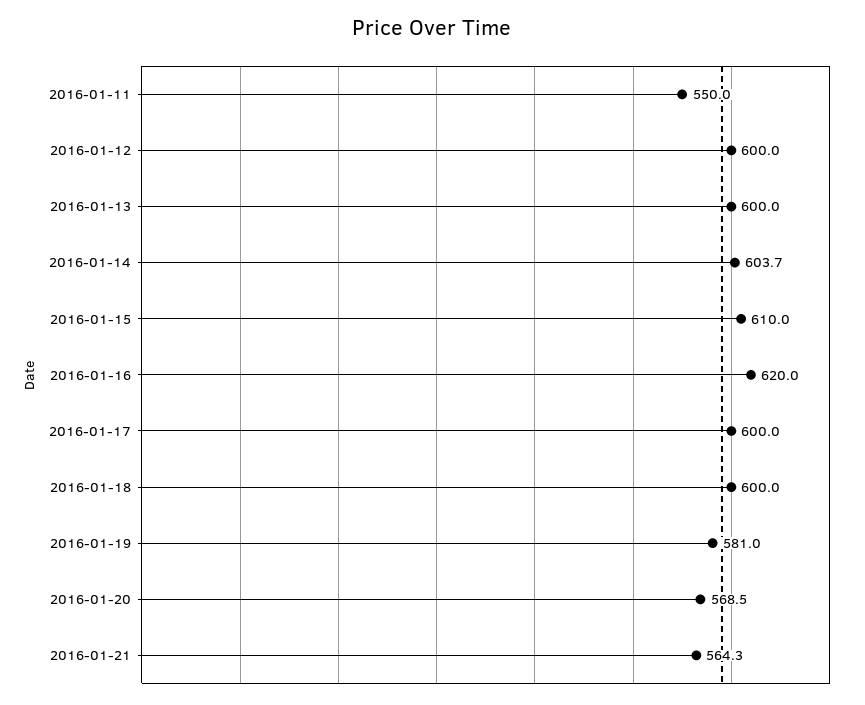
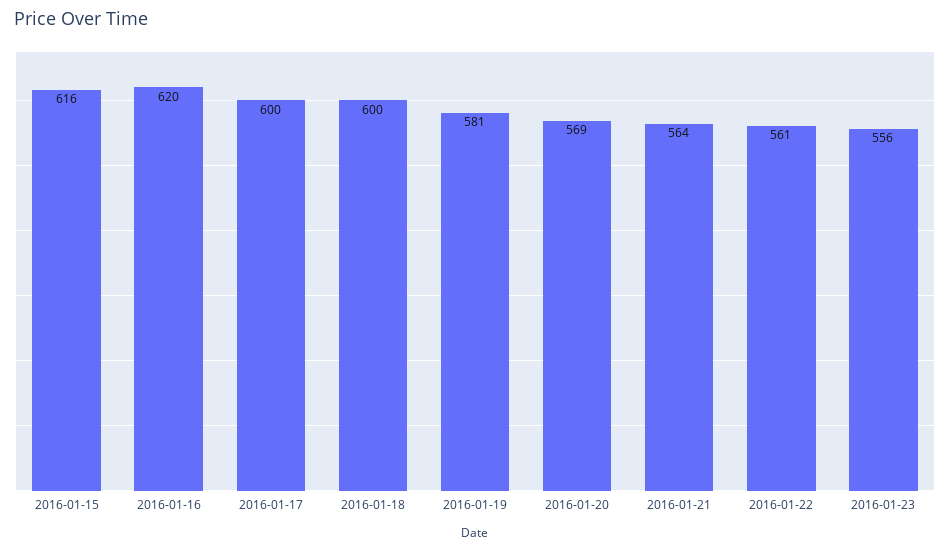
2016-01-11: 550 -> none
2016-01-12: 600 -> none
2016-01-13: 600 -> none
2016-01-14: 603.7 -> none
2016-01-15: 610 -> 616
2016-01-22: none -> 561
2016-01-23: none -> 556

